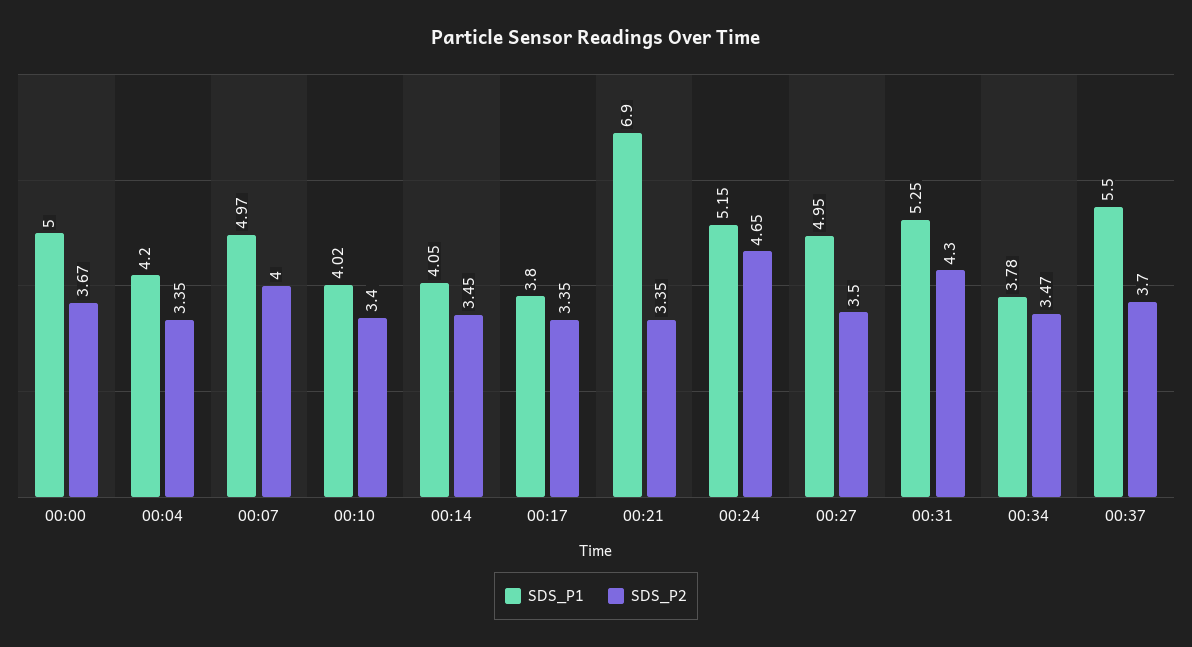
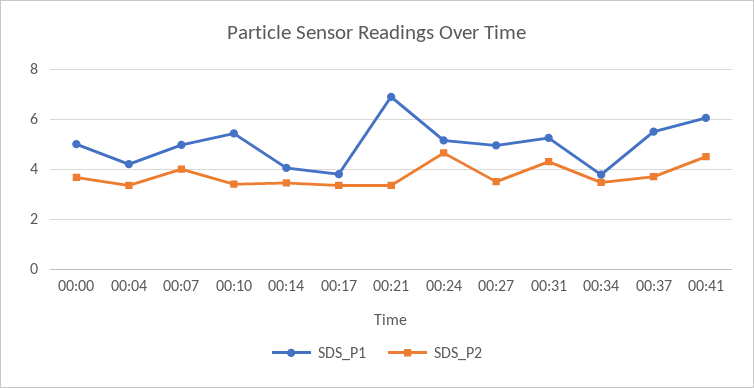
SDS_P1, 00:10: 4.02 -> 5.5
SDS_P1, 00:41: none -> 6
SDS_P2, 00:41: none -> 4.5

